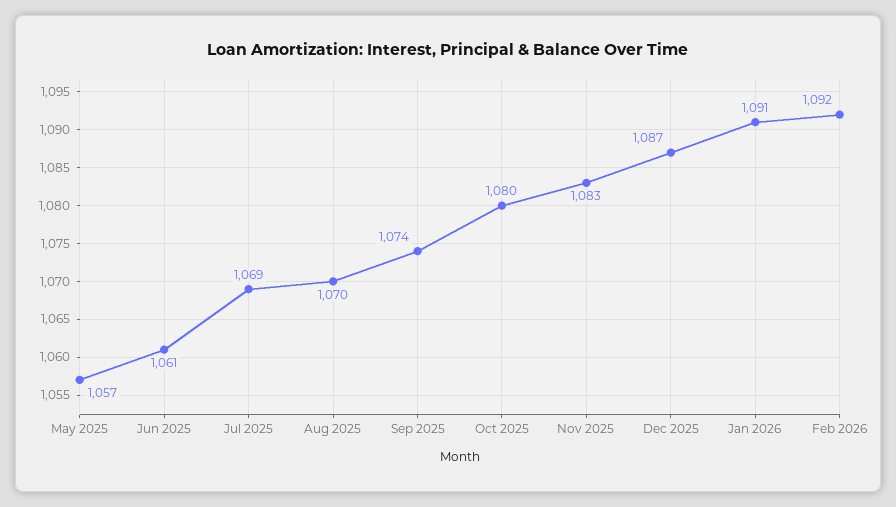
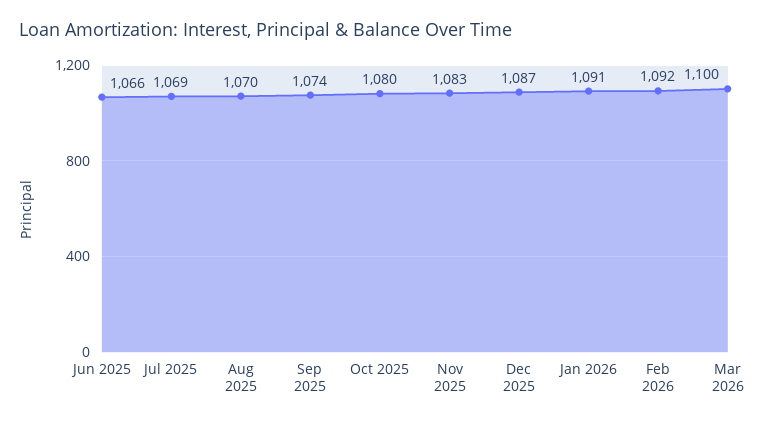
May 2025: 1057 -> none
Jun 2025: 1061 -> 1066
Mar 2026: none -> 1100

